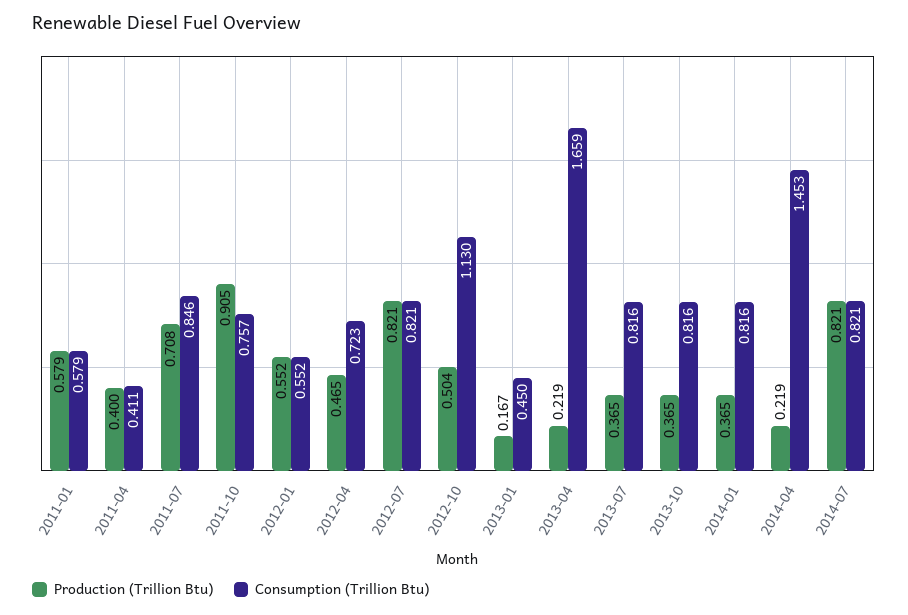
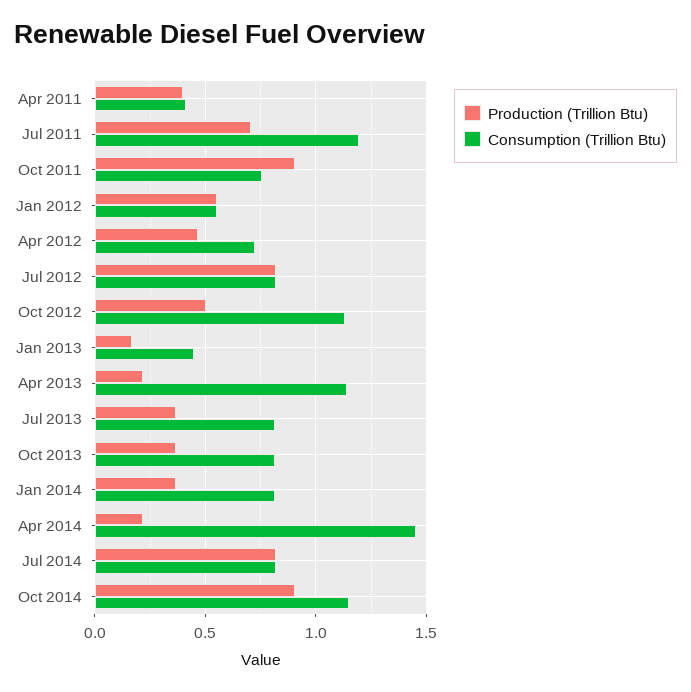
Production (Trillion Btu), 2011-01: 0.579 -> none
Consumption (Trillion Btu), 2011-01: 0.579 -> none
Consumption (Trillion Btu), 2011-07: 0.846 -> 1.2
Consumption (Trillion Btu), 2013-04: 1.659 -> 1.15
Production (Trillion Btu), Oct 2014: none -> 0.9
Consumption (Trillion Btu), Oct 2014: none -> 1.15

